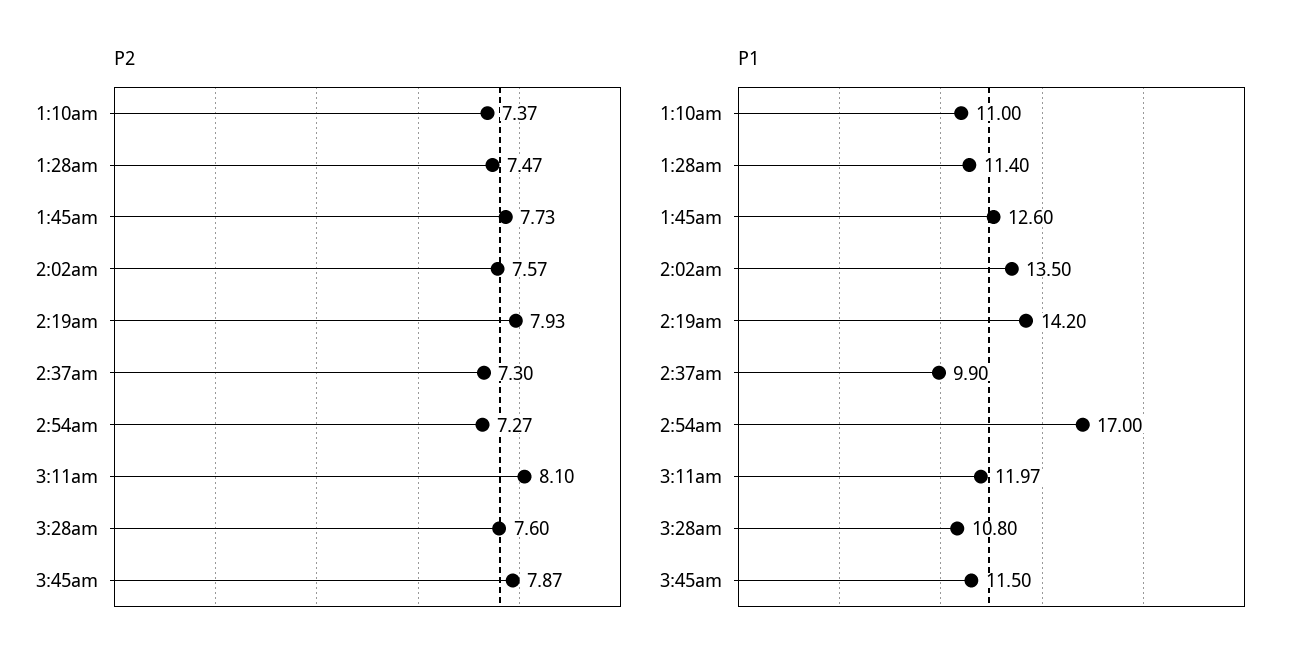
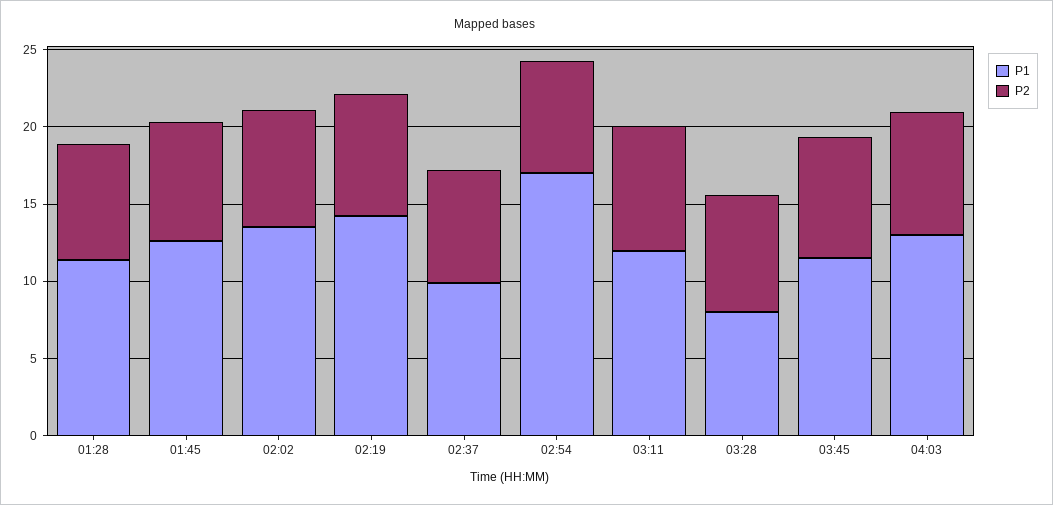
P2, 1:10am: 7.37 -> none
P1, 1:10am: 11 -> none
P1, 3:28am: 10.8 -> 8
P1, 04:03: none -> 13
P2, 04:03: none -> 8

